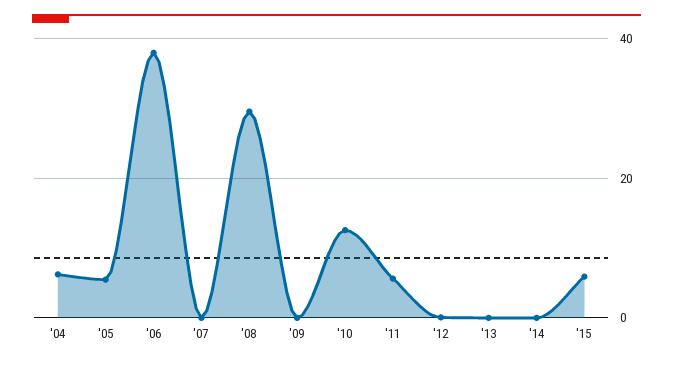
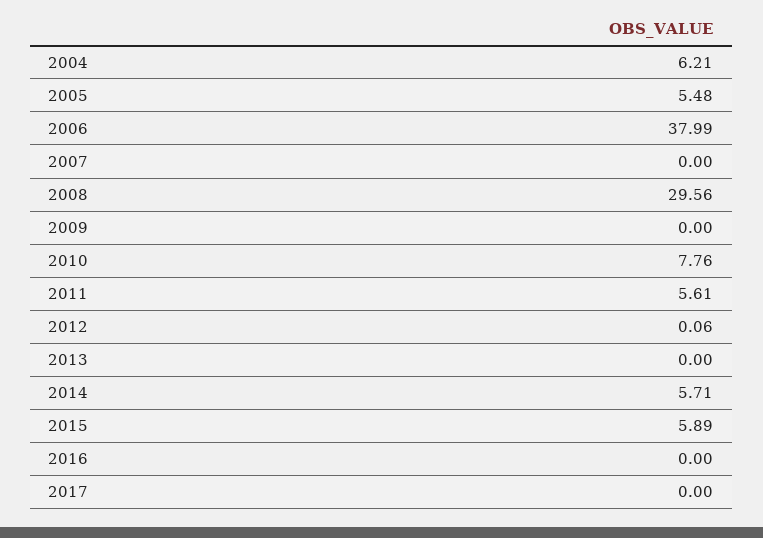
'10: 12 -> 7.76
'14: 0 -> 5.71
2016: none -> 0
2017: none -> 0

